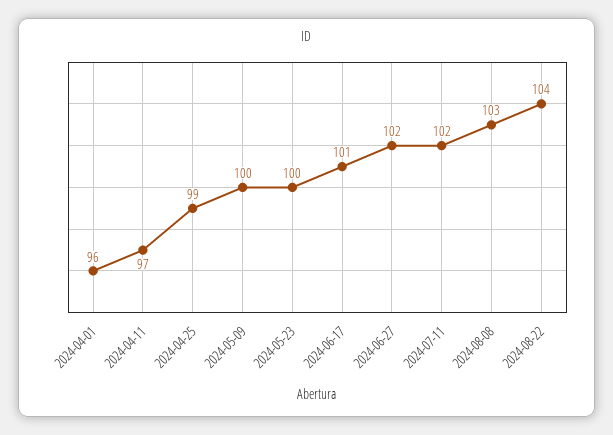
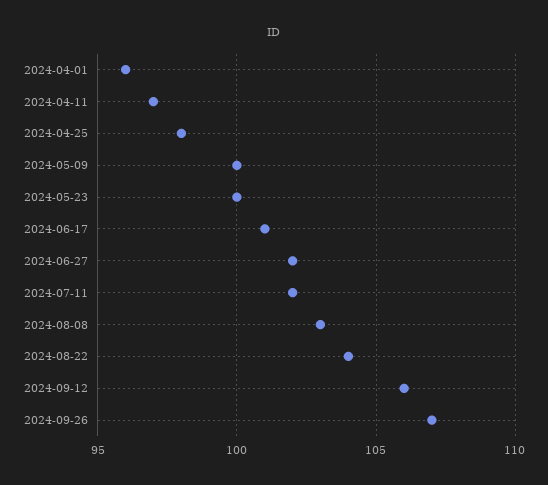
2024-04-25: 99 -> 98
2024-09-12: none -> 106
2024-09-26: none -> 107

